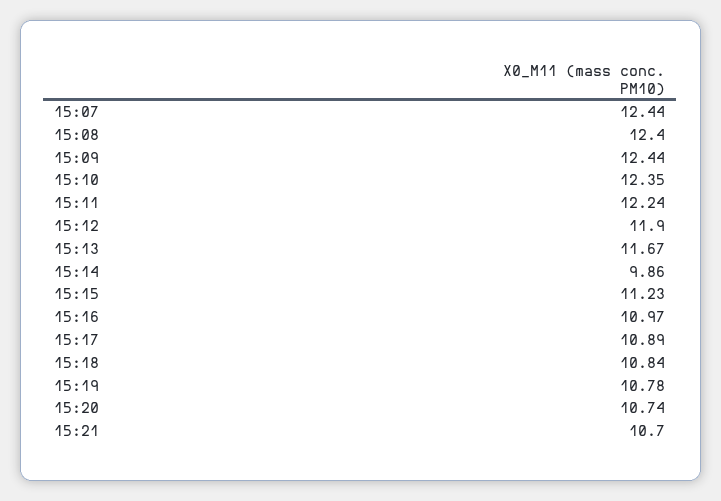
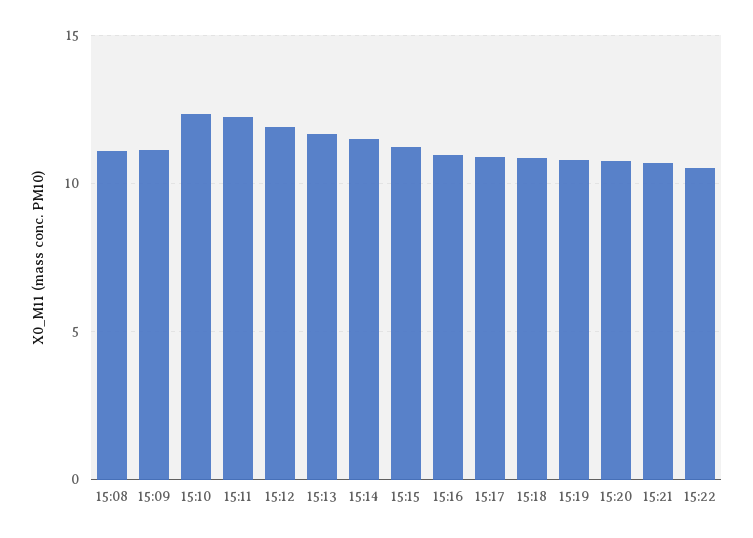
15:07: 12.44 -> none
15:08: 12.4 -> 11
15:09: 12.44 -> 11
15:14: 9.86 -> 11.5
15:22: none -> 10.5

